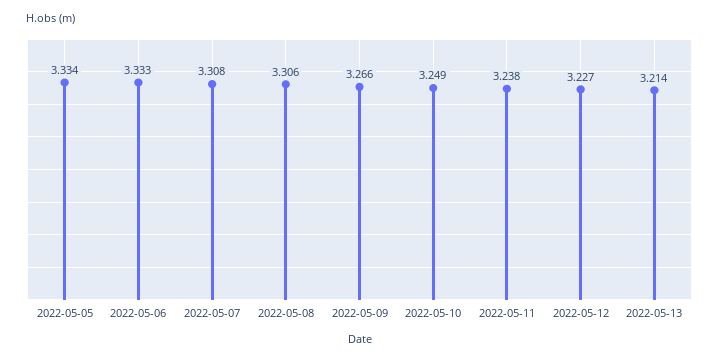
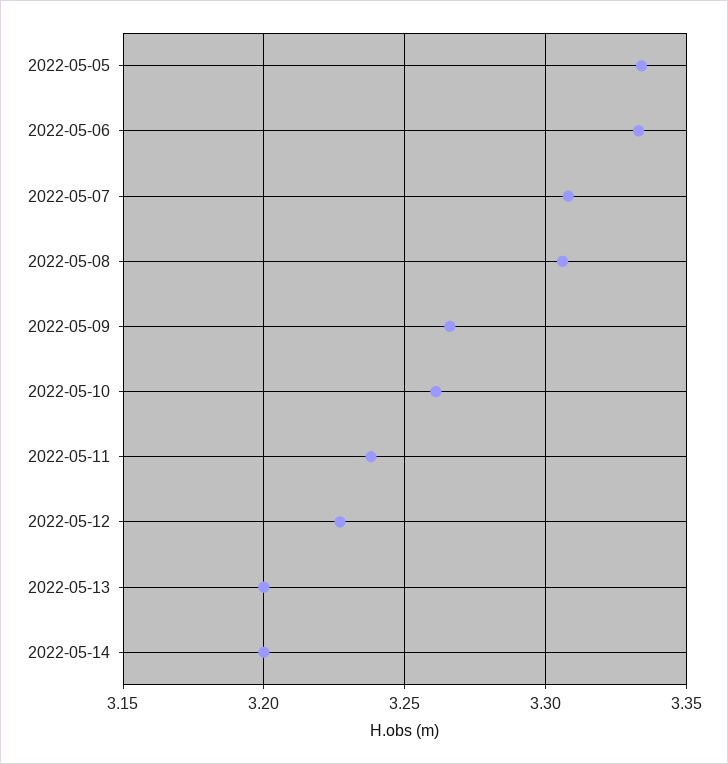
2022-05-10: 3.249 -> 3.26
2022-05-13: 3.214 -> 3.2
2022-05-14: none -> 3.2

